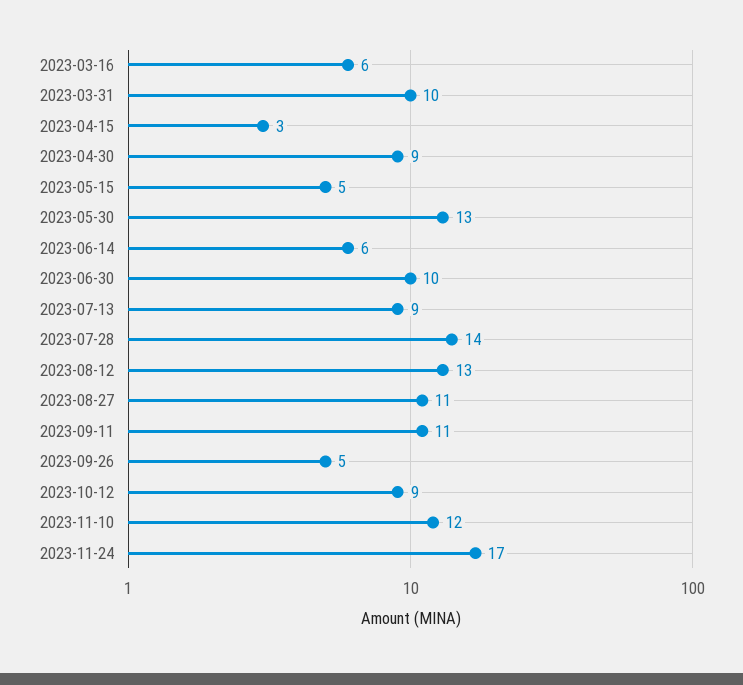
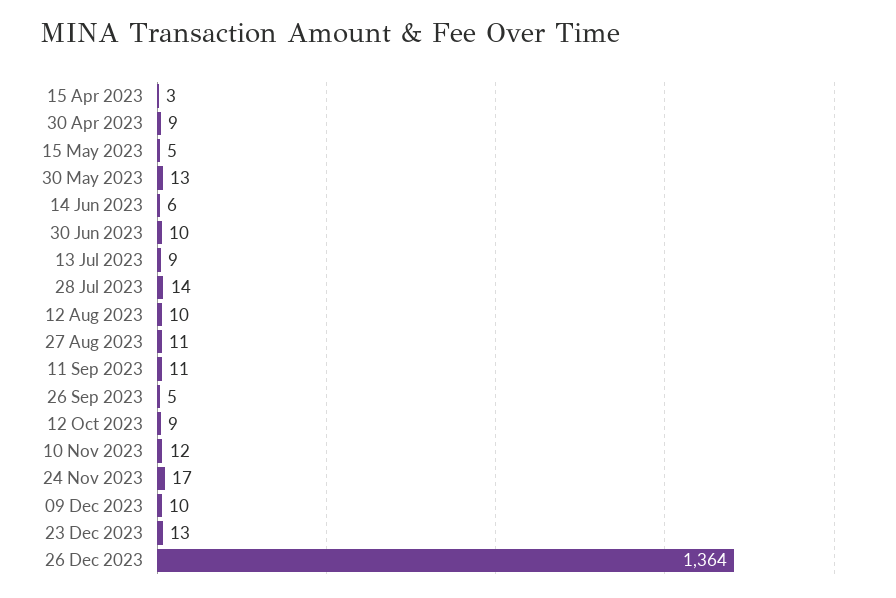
2023-03-16: 6 -> none
2023-03-31: 10 -> none
2023-08-12: 13 -> 10
09 Dec 2023: none -> 10
23 Dec 2023: none -> 13
26 Dec 2023: none -> 1364

